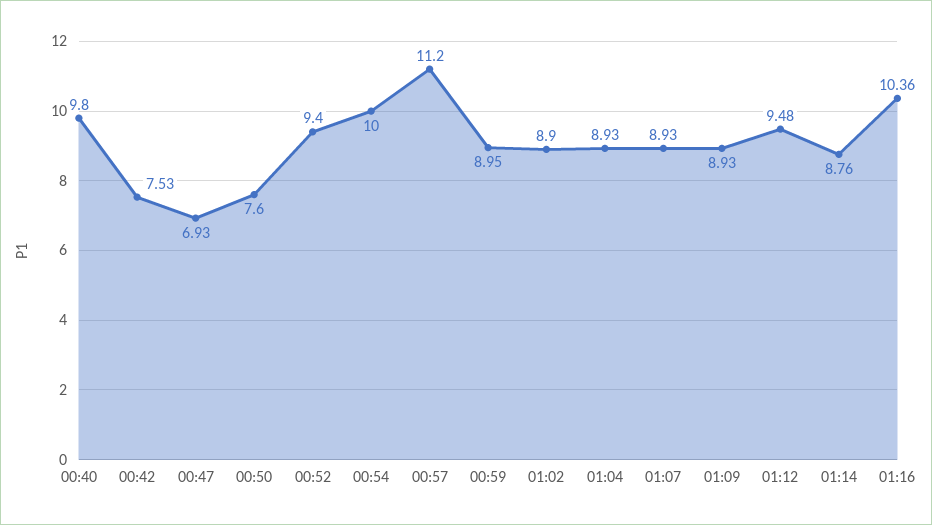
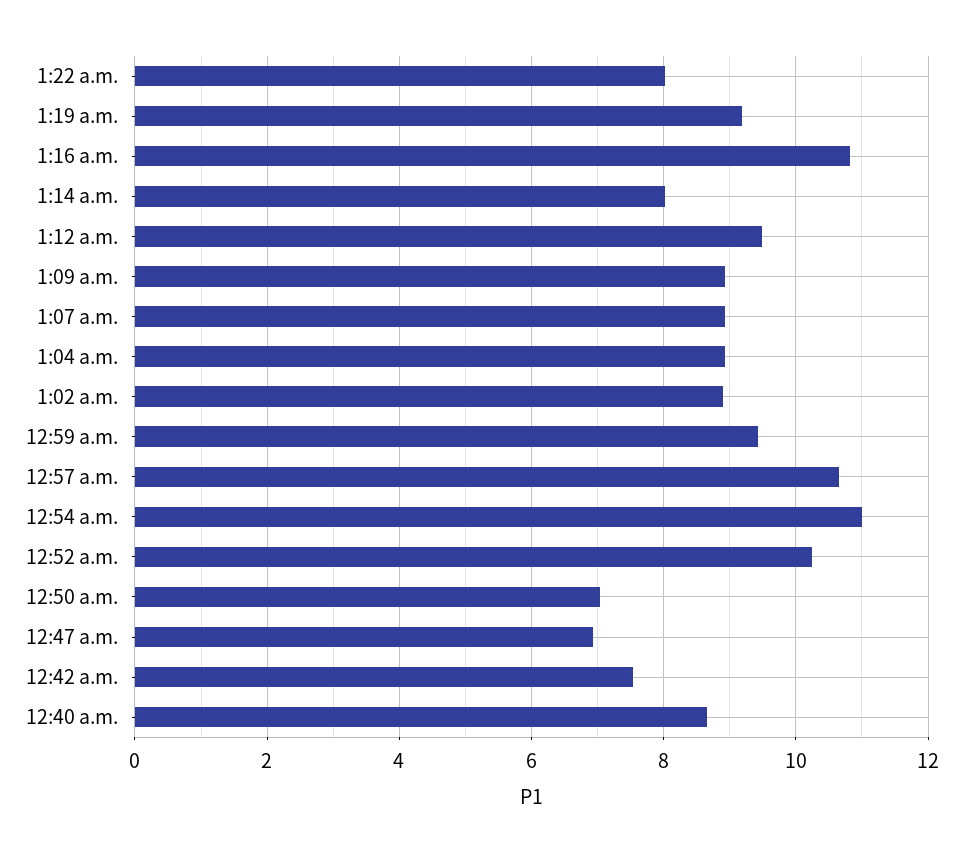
00:40: 9.8 -> 8.6
00:50: 7.6 -> 7
00:52: 9.4 -> 10.2
00:54: 10 -> 11
00:57: 11.2 -> 10.6
00:59: 8.95 -> 9.4
01:14: 8.76 -> 8
01:16: 10.36 -> 10.8
1:22 a.m.: none -> 8
1:19 a.m.: none -> 9.2

